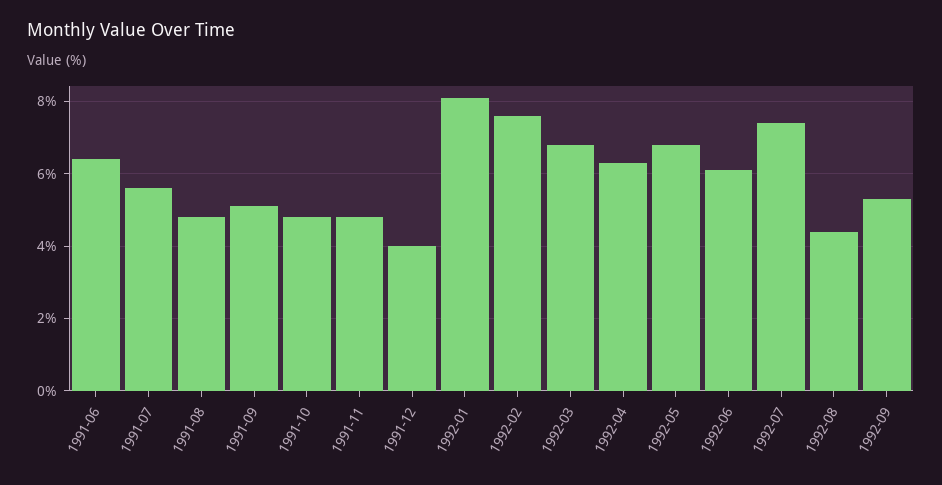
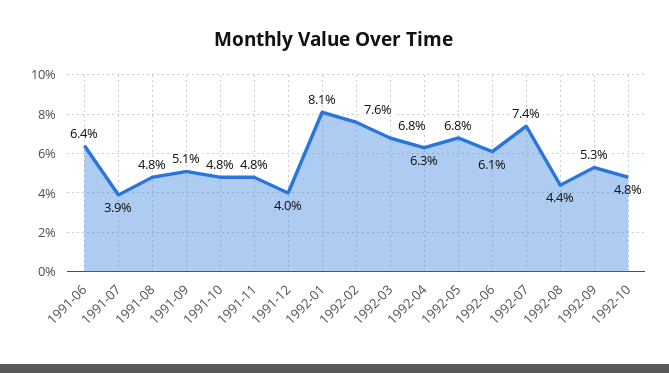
1991-07: 5.5 -> 3.9
1992-10: none -> 4.8

